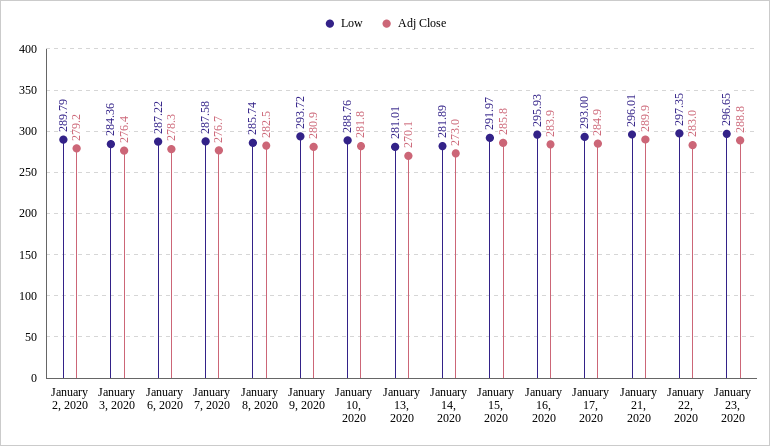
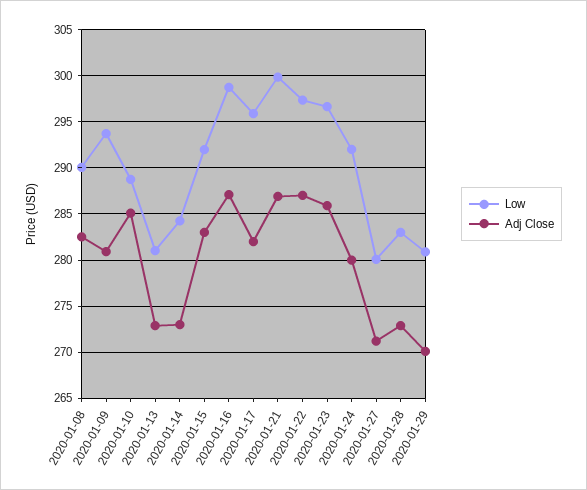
Low, January 2, 2020: 289.79 -> none
Adj Close, January 2, 2020: 279.2 -> none
Low, January 3, 2020: 284.36 -> none
Adj Close, January 3, 2020: 276.4 -> none
Low, January 6, 2020: 287.22 -> none
Adj Close, January 6, 2020: 278.3 -> none
Low, January 7, 2020: 287.58 -> none
Adj Close, January 7, 2020: 276.7 -> none
Low, January 8, 2020: 285.74 -> 290
Adj Close, January 10, 2020: 281.8 -> 285
Adj Close, January 13, 2020: 270.1 -> 273
Low, January 14, 2020: 281.89 -> 284
Adj Close, January 15, 2020: 285.8 -> 283
Low, January 16, 2020: 295.93 -> 299
Adj Close, January 16, 2020: 283.9 -> 287
Low, January 17, 2020: 293 -> 296
Adj Close, January 17, 2020: 284.9 -> 282
Low, January 21, 2020: 296.01 -> 300
Adj Close, January 21, 2020: 289.9 -> 287
Adj Close, January 22, 2020: 283 -> 287
Adj Close, January 23, 2020: 288.8 -> 286
Low, 2020-01-24: none -> 292
Adj Close, 2020-01-24: none -> 280
Low, 2020-01-27: none -> 280
Adj Close, 2020-01-27: none -> 271
Low, 2020-01-28: none -> 283
Adj Close, 2020-01-28: none -> 273
Low, 2020-01-29: none -> 281
Adj Close, 2020-01-29: none -> 270

